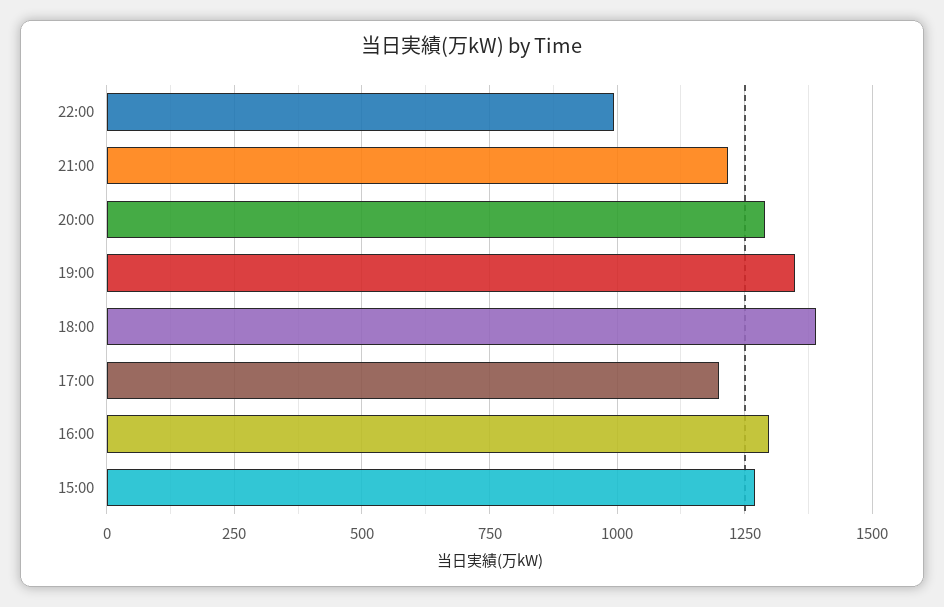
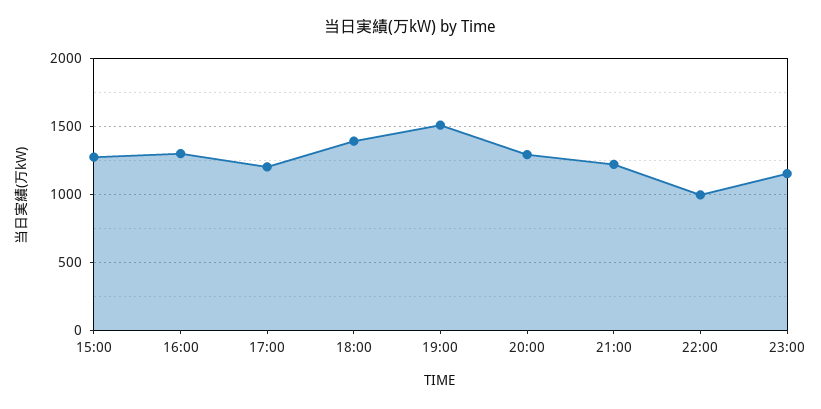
19:00: 1350 -> 1500
23:00: none -> 1150

